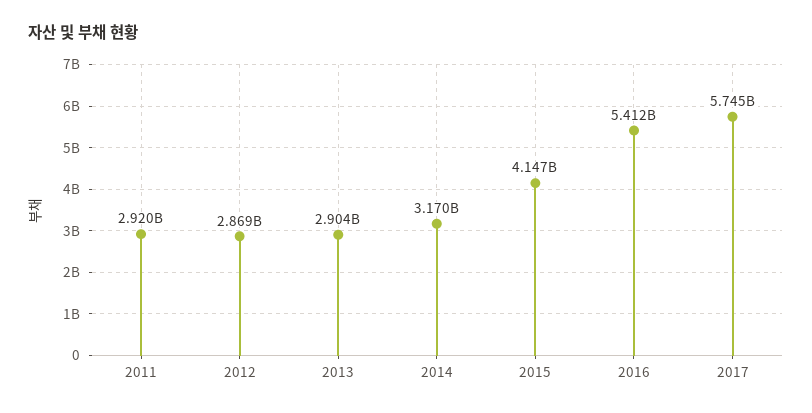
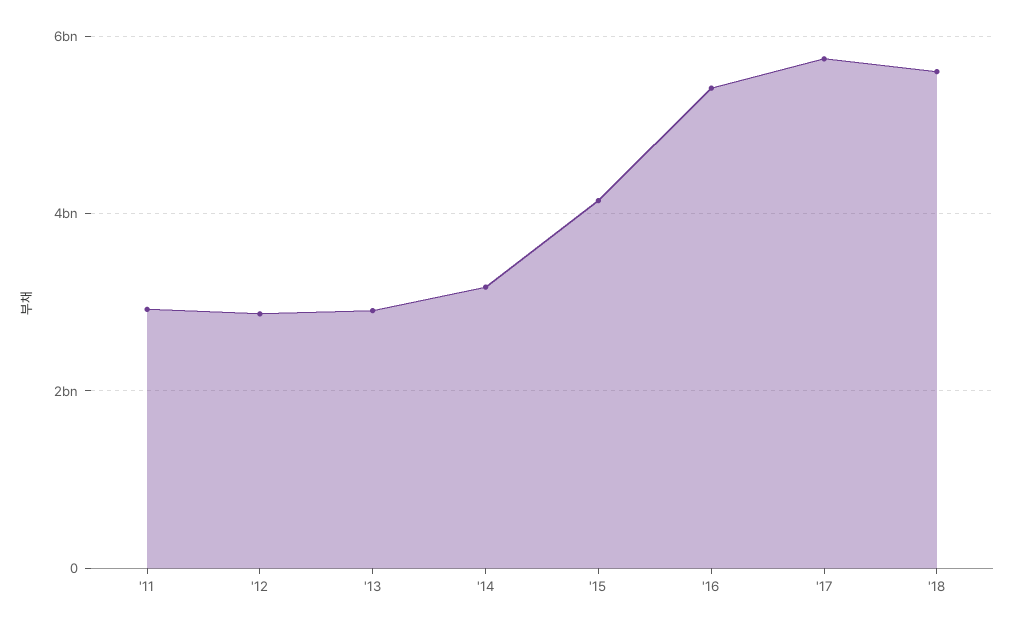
'18: none -> 5600000000

